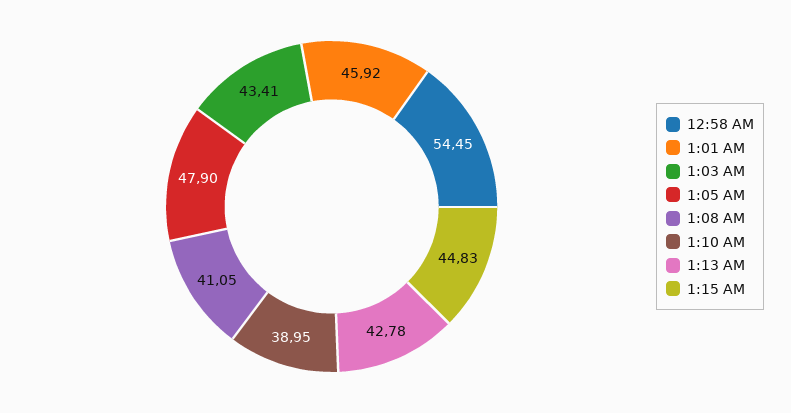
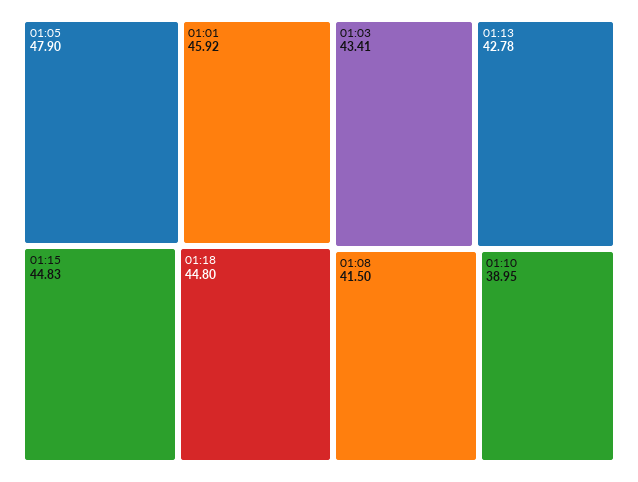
12:58 AM: 54.45 -> none
1:08 AM: 41.05 -> 41.5
01:18: none -> 44.8

